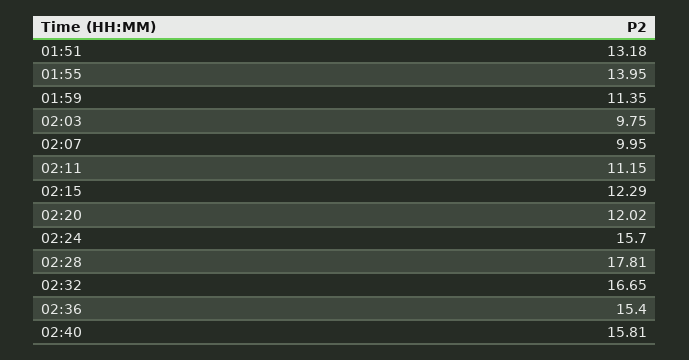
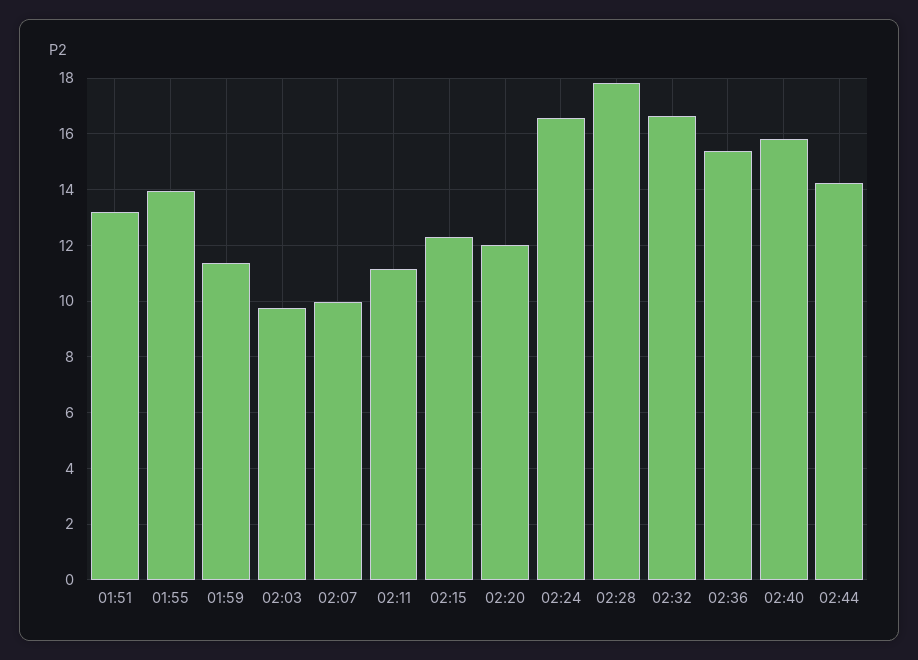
02:24: 15.7 -> 16.5
02:44: none -> 14.25

